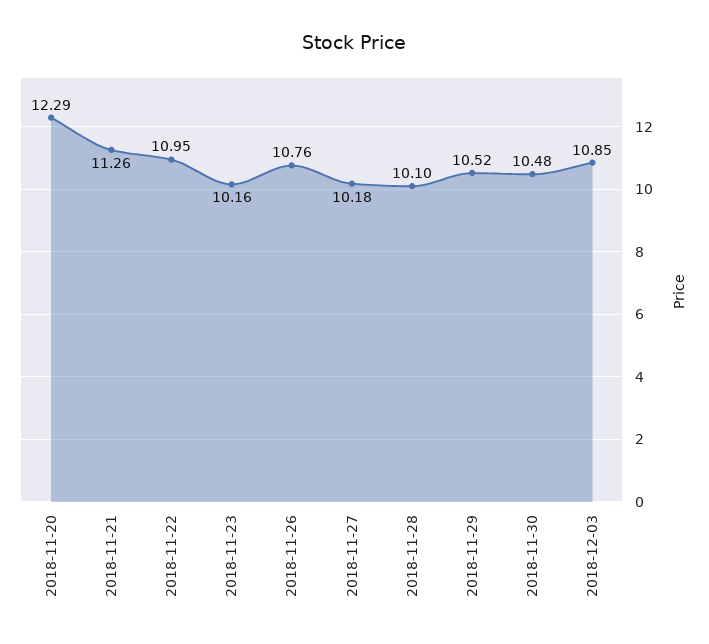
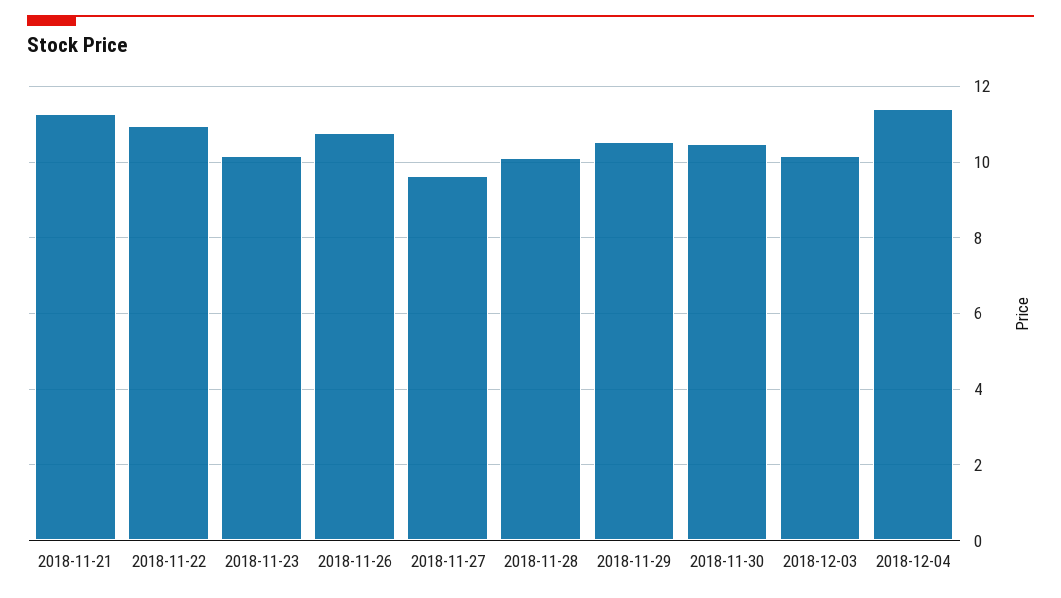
2018-11-20: 12.29 -> none
2018-11-27: 10.18 -> 9.6
2018-12-03: 10.85 -> 10.2
2018-12-04: none -> 11.4

